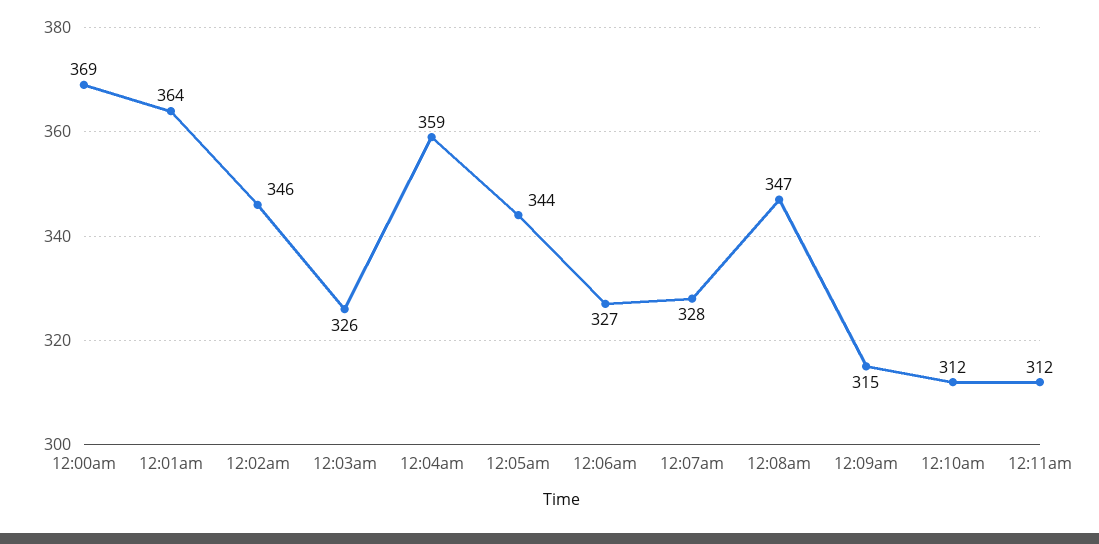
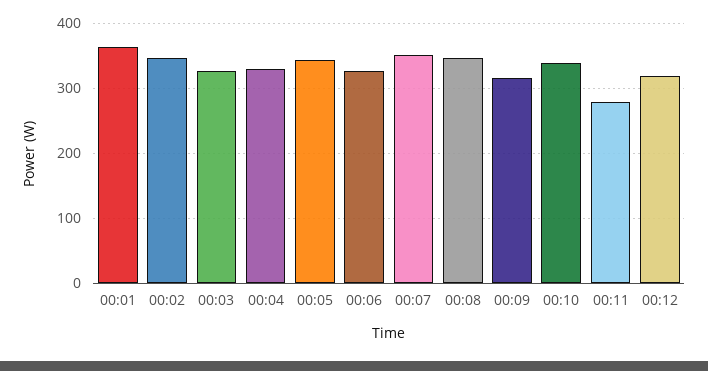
12:00am: 369 -> none
12:04am: 359 -> 330
12:07am: 328 -> 350
12:10am: 312 -> 340
12:11am: 312 -> 280
00:12: none -> 320

